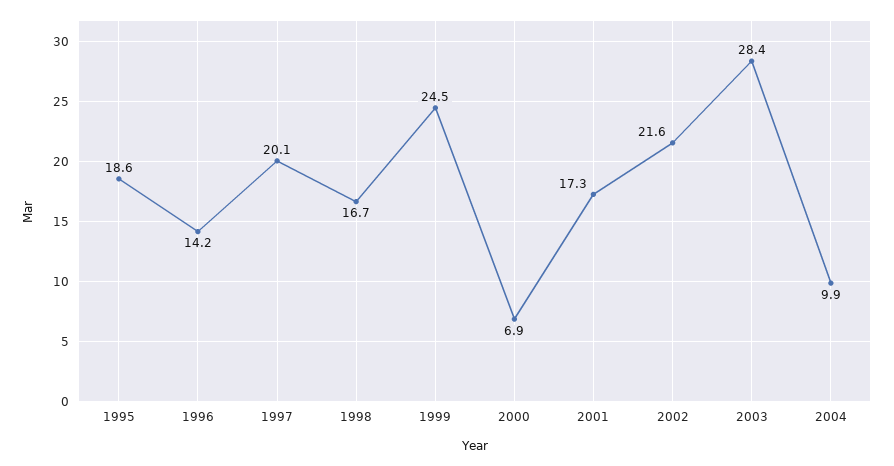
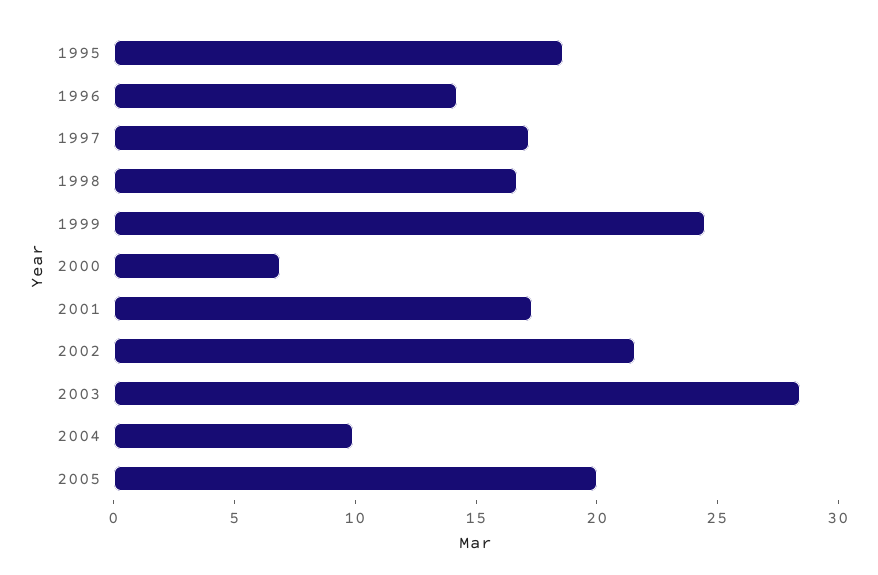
1997: 20.1 -> 17
2005: none -> 20

